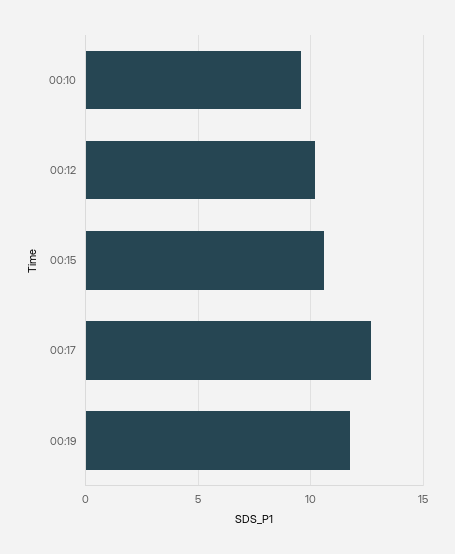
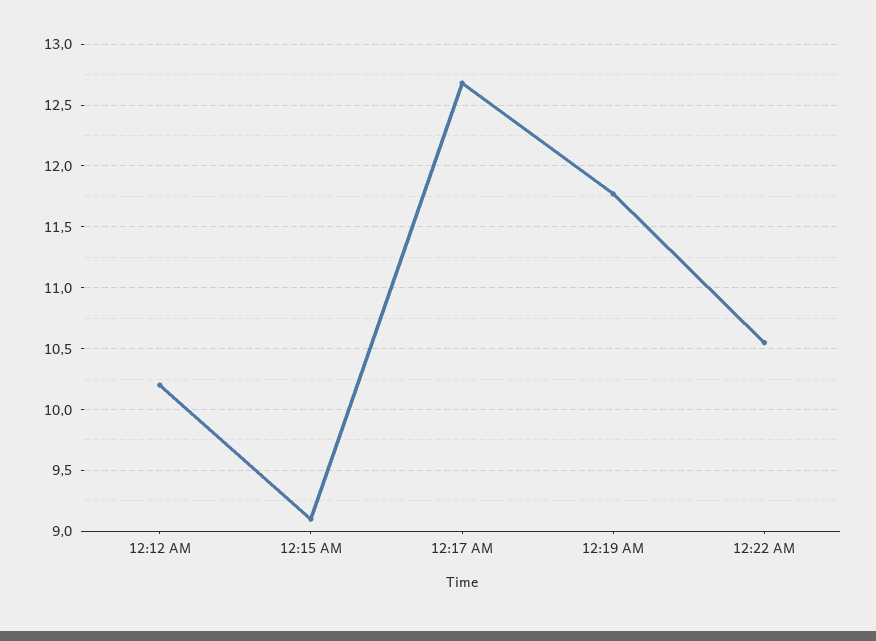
00:10: 9.5 -> none
00:15: 10.5 -> 9.1
12:22 AM: none -> 10.55

